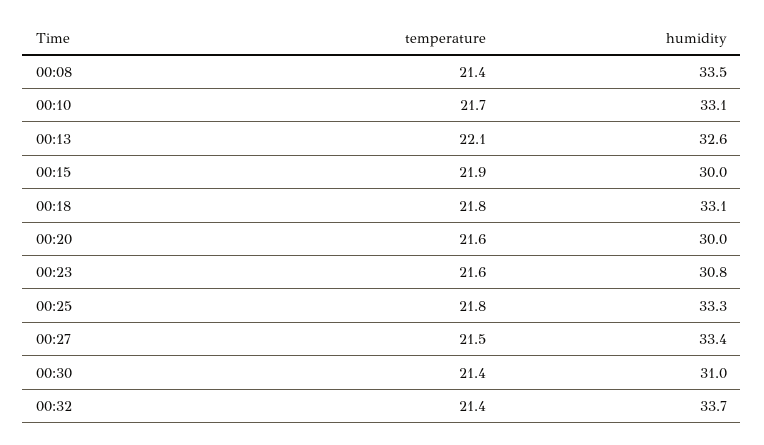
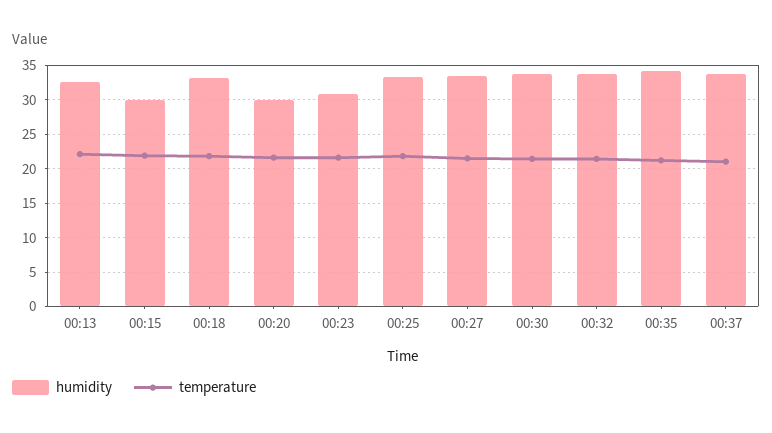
temperature, 00:08: 21.4 -> none
humidity, 00:08: 33.5 -> none
temperature, 00:10: 21.7 -> none
humidity, 00:10: 33.1 -> none
humidity, 00:30: 31 -> 34
humidity, 00:35: none -> 34
temperature, 00:35: none -> 21
humidity, 00:37: none -> 34
temperature, 00:37: none -> 21

